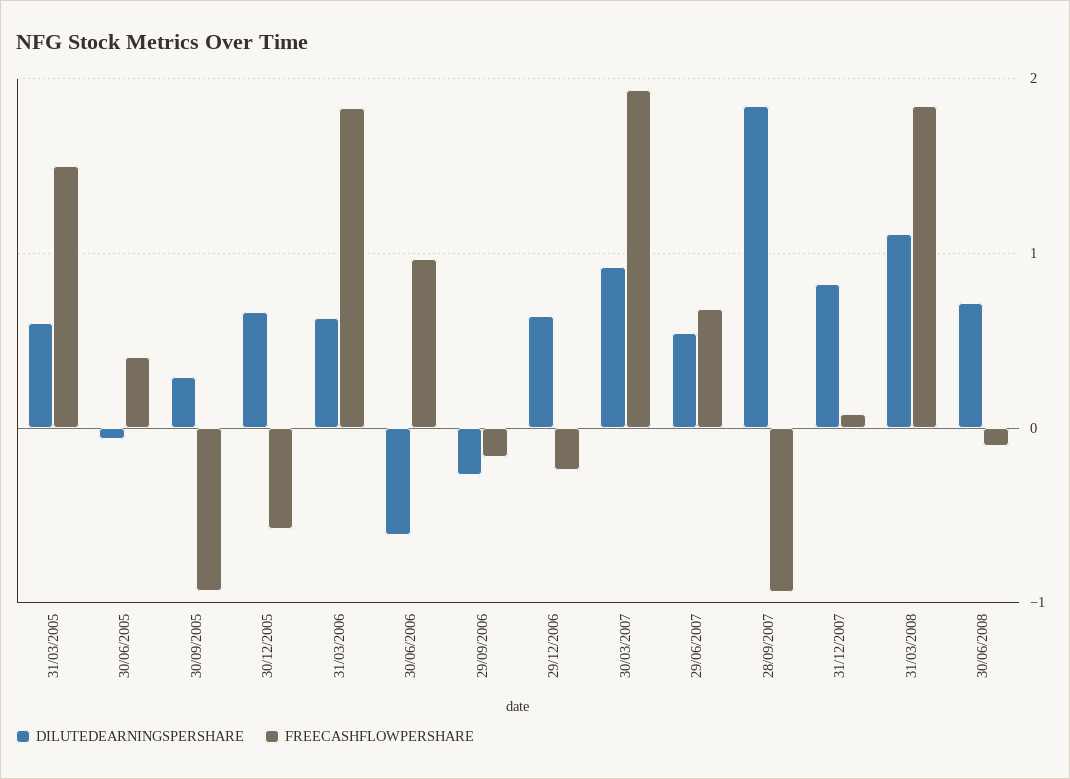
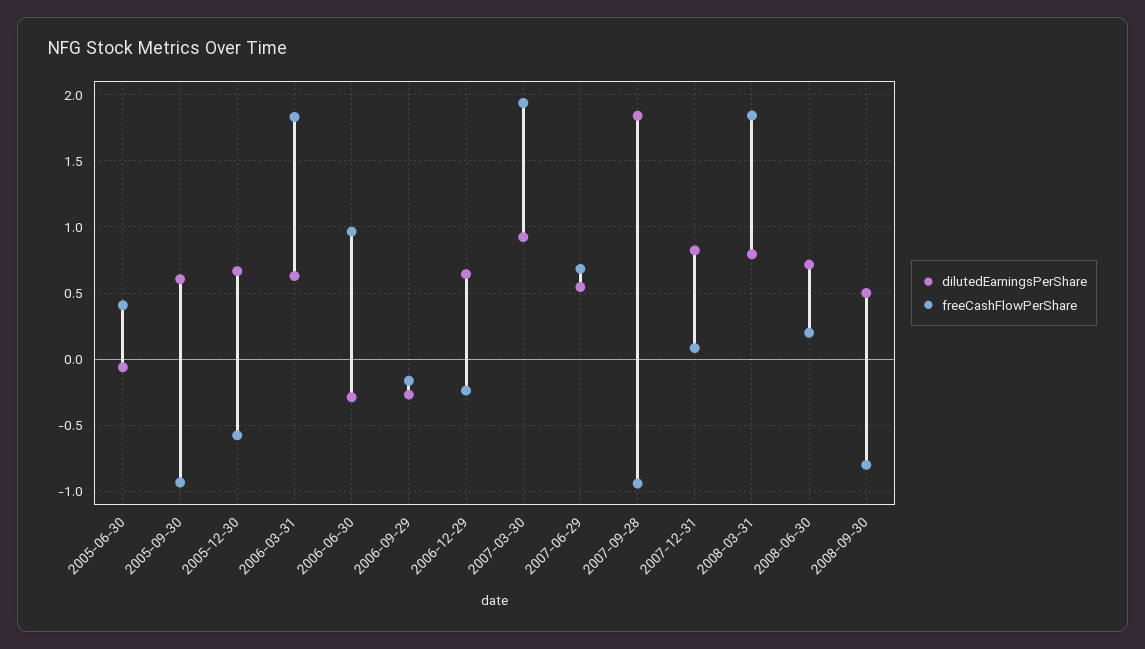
DILUTEDEARNINGSPERSHARE, 31/03/2005: 0.6 -> none
FREECASHFLOWPERSHARE, 31/03/2005: 1.5 -> none
DILUTEDEARNINGSPERSHARE, 30/09/2005: 0.3 -> 0.6
DILUTEDEARNINGSPERSHARE, 30/06/2006: -0.6 -> -0.3
DILUTEDEARNINGSPERSHARE, 31/03/2008: 1.1 -> 0.8
FREECASHFLOWPERSHARE, 30/06/2008: -0.1 -> 0.2
DILUTEDEARNINGSPERSHARE, 2008-09-30: none -> 0.5
FREECASHFLOWPERSHARE, 2008-09-30: none -> -0.8

